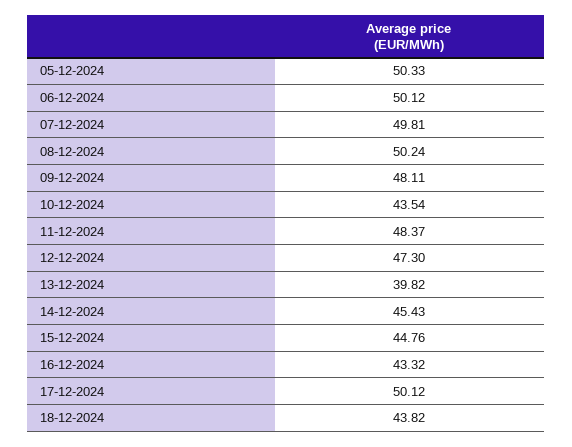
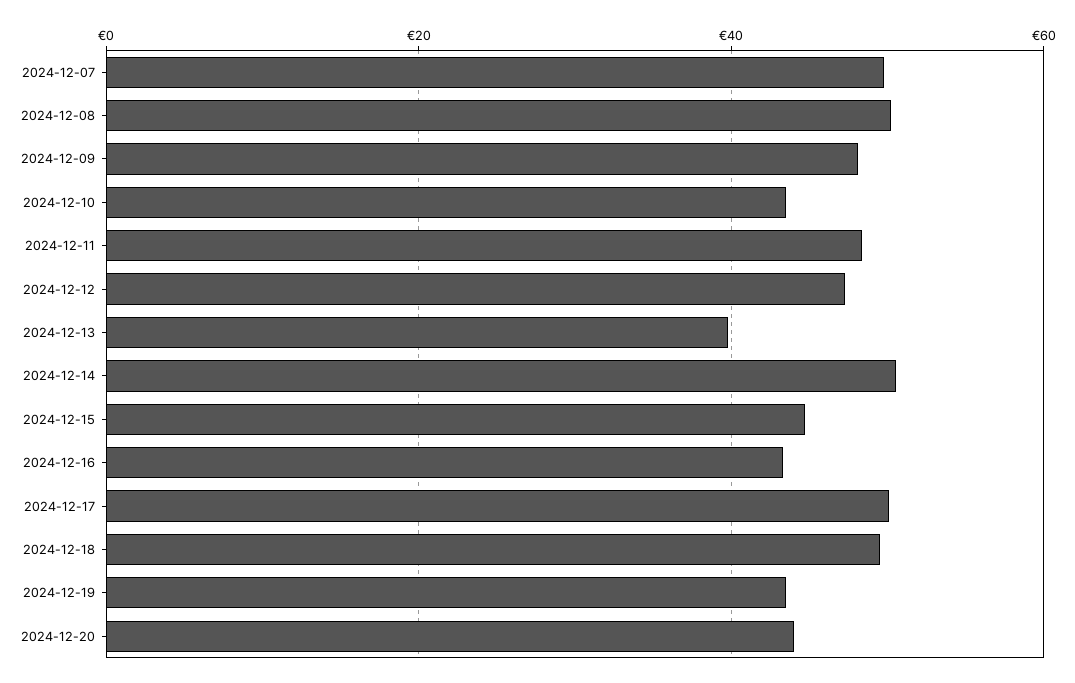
05-12-2024: 50.33 -> none
06-12-2024: 50.12 -> none
14-12-2024: 45.43 -> 50
18-12-2024: 43.82 -> 50
2024-12-19: none -> 44
2024-12-20: none -> 44

